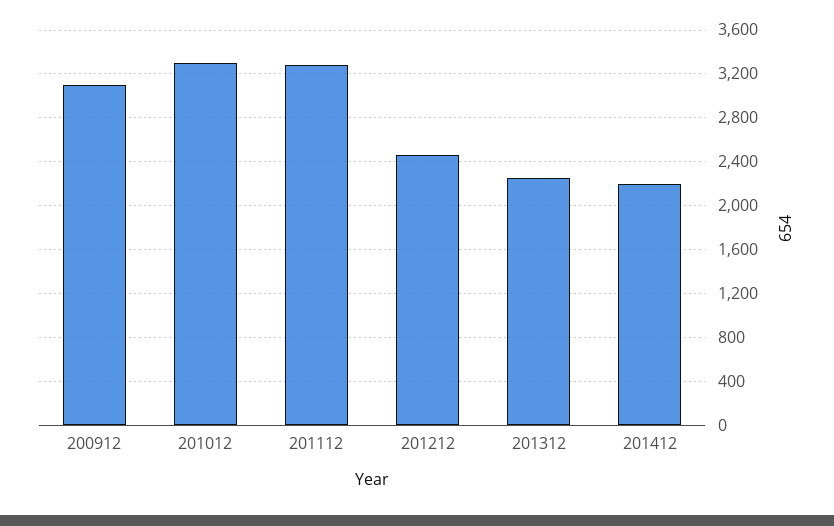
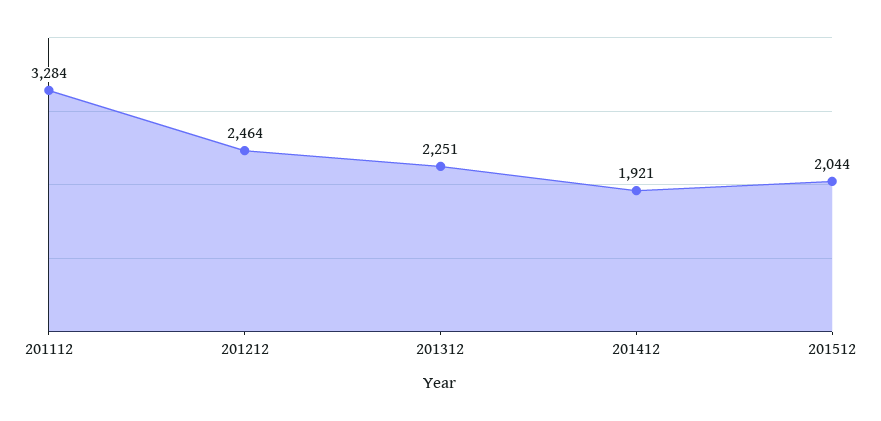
200912: 3100 -> none
201012: 3300 -> none
201412: 2200 -> 1921
201512: none -> 2044

